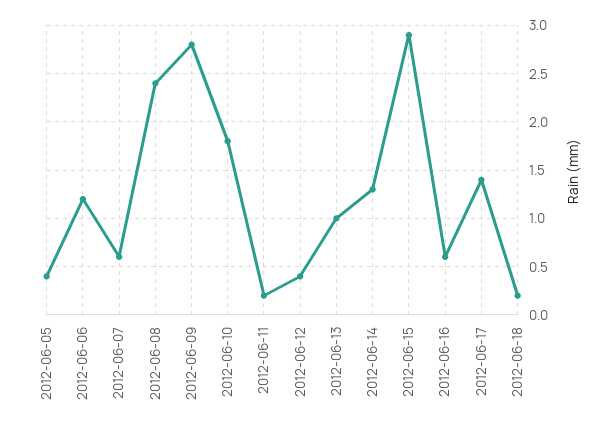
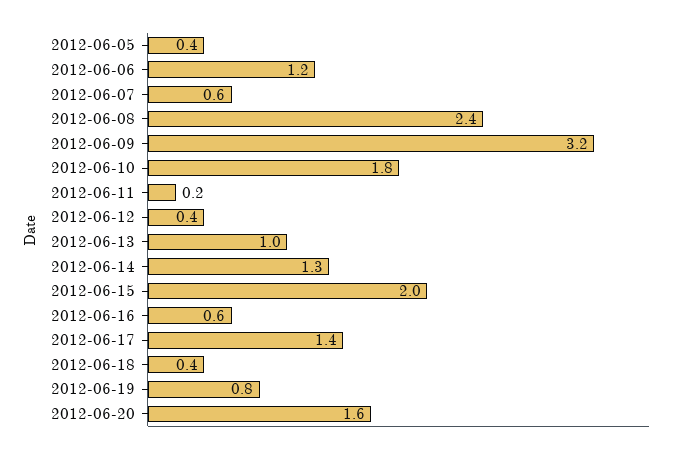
2012-06-09: 2.8 -> 3.2
2012-06-15: 2.9 -> 2
2012-06-18: 0.2 -> 0.4
2012-06-19: none -> 0.8
2012-06-20: none -> 1.6

